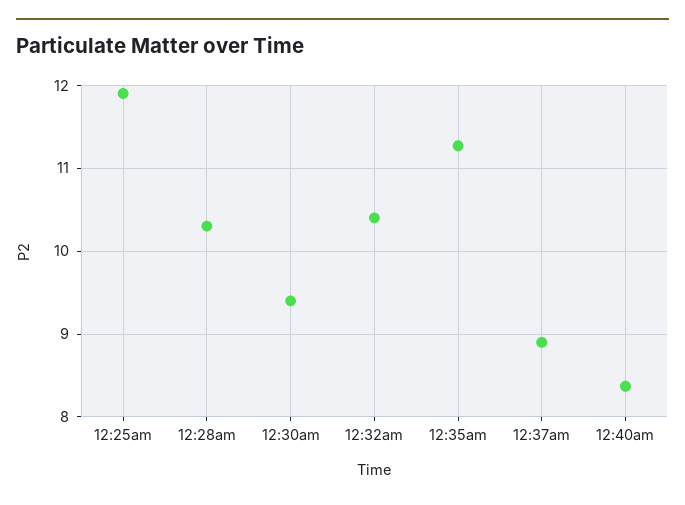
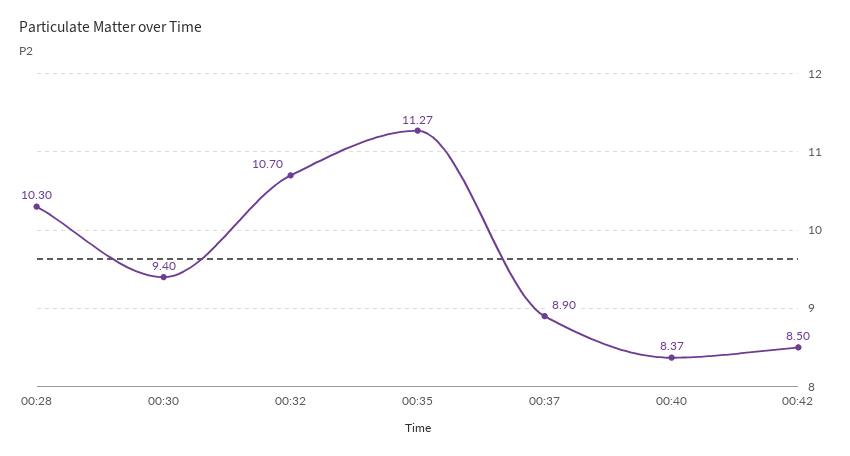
12:25am: 11.9 -> none
12:32am: 10.4 -> 10.7
00:42: none -> 8.5

